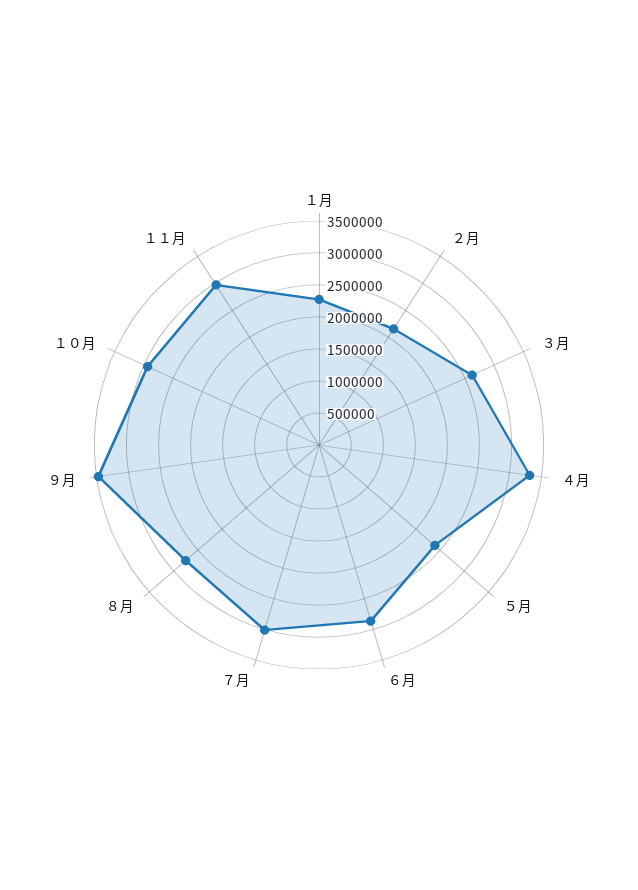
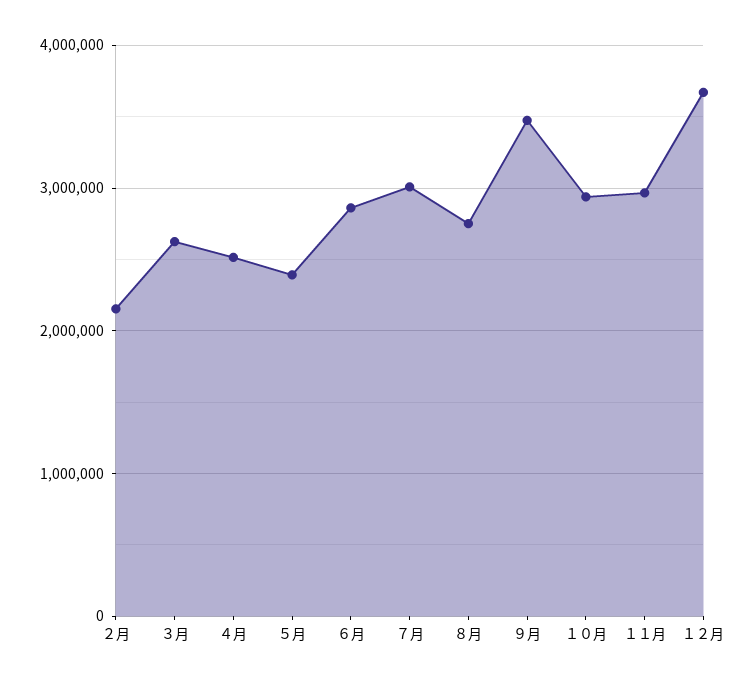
１月: 2250000 -> none
４月: 3250000 -> 2500000
１２月: none -> 3700000

